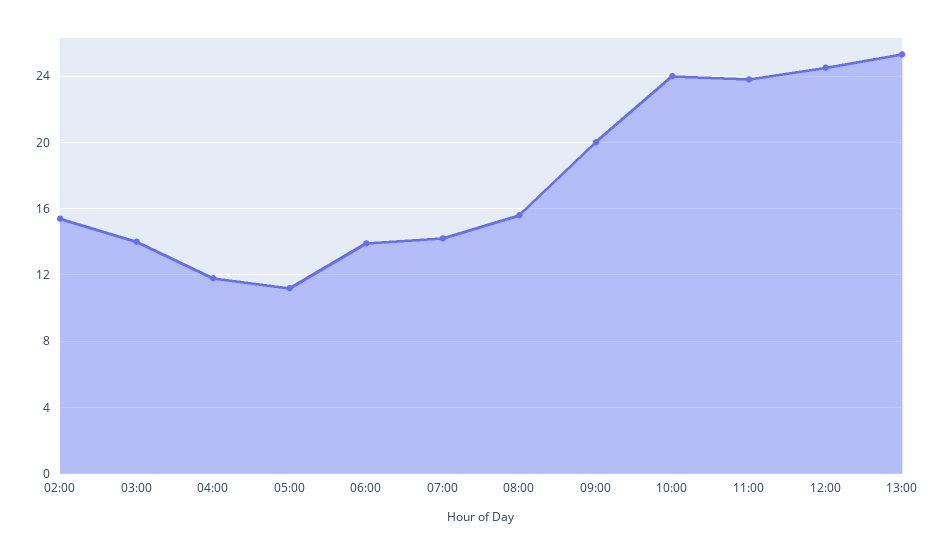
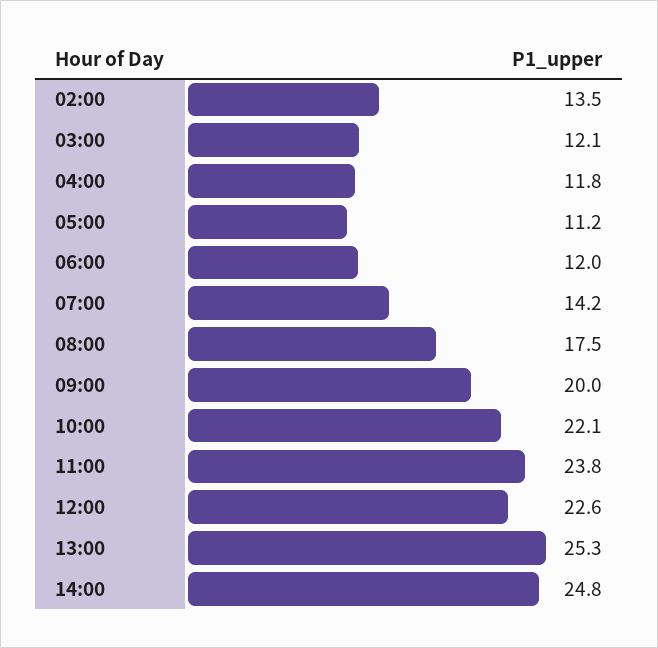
02:00: 15.5 -> 13.5
03:00: 14 -> 12.1
06:00: 14 -> 12
08:00: 15.5 -> 17.5
10:00: 24 -> 22.1
12:00: 24.5 -> 22.6
14:00: none -> 24.8

